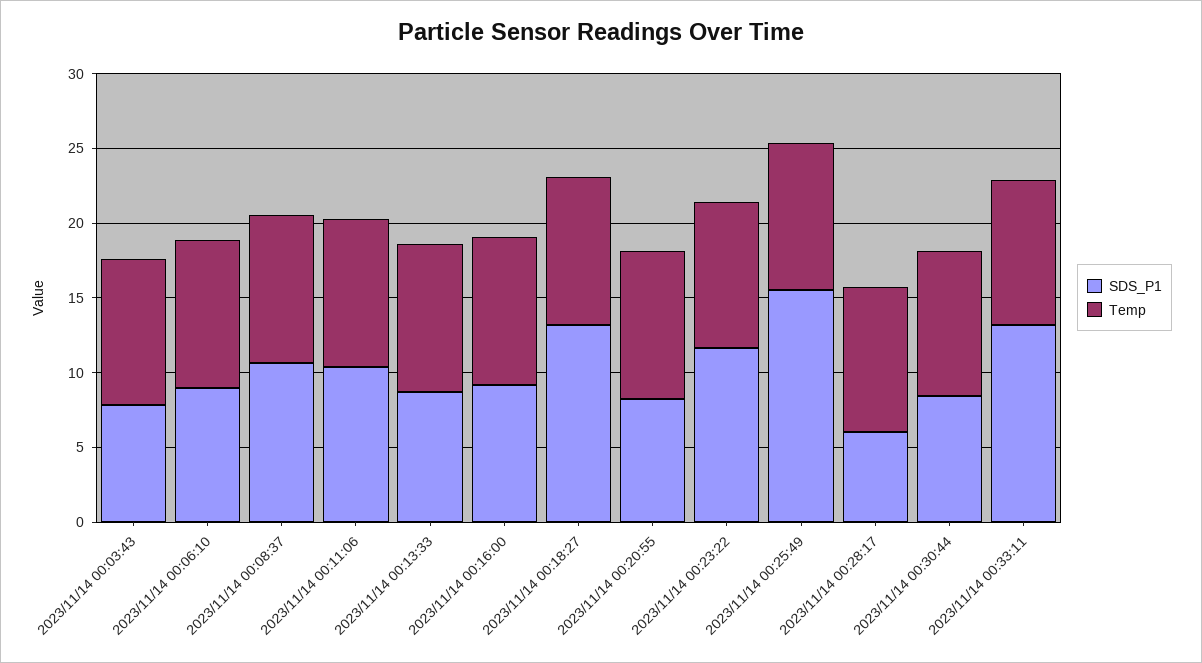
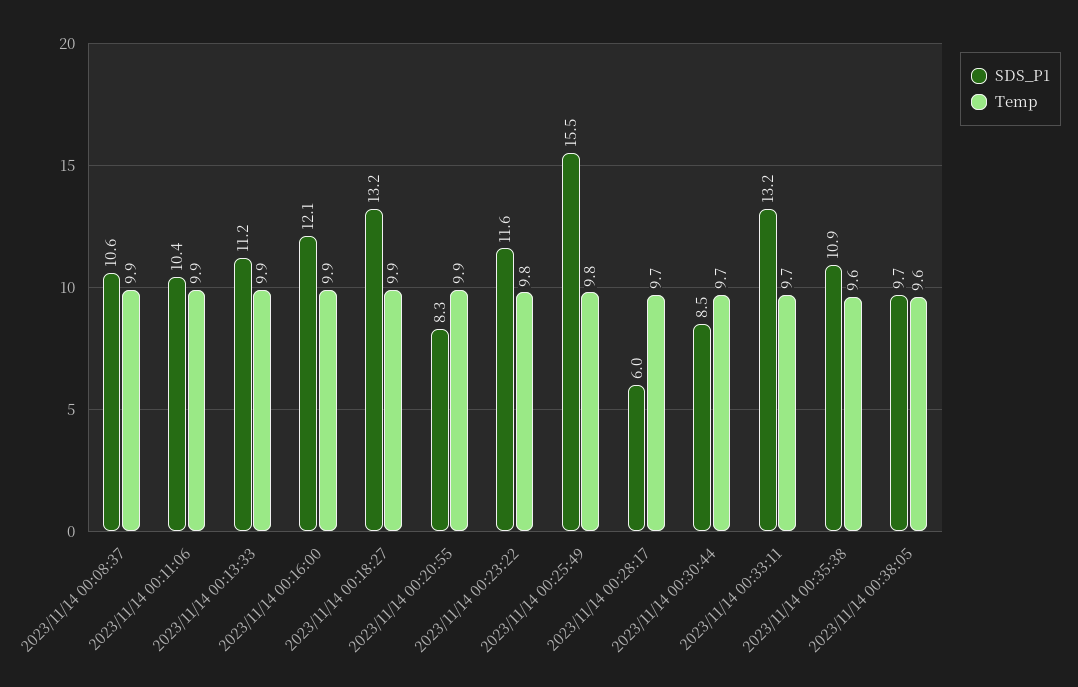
SDS_P1, 2023/11/14 00:03:43: 8 -> none
Temp, 2023/11/14 00:03:43: 10 -> none
SDS_P1, 2023/11/14 00:06:10: 9 -> none
Temp, 2023/11/14 00:06:10: 10 -> none
SDS_P1, 2023/11/14 00:13:33: 9 -> 11.2
SDS_P1, 2023/11/14 00:16:00: 9 -> 12.1
SDS_P1, 2023/11/14 00:35:38: none -> 10.9
Temp, 2023/11/14 00:35:38: none -> 9.6
SDS_P1, 2023/11/14 00:38:05: none -> 9.7
Temp, 2023/11/14 00:38:05: none -> 9.6

